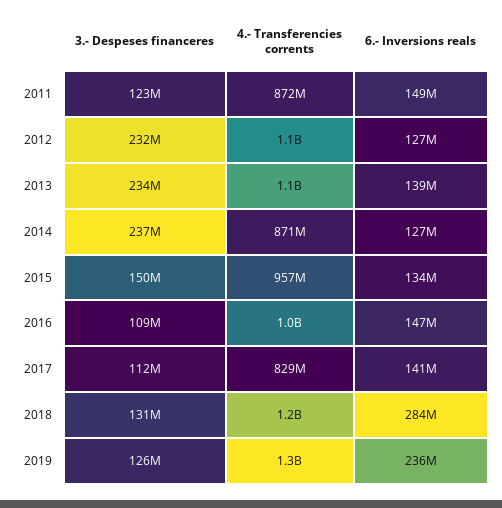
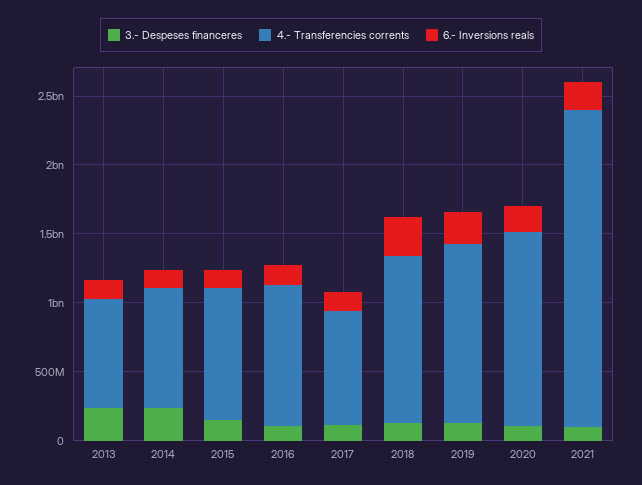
3.- Despeses financeres, 2011: 123000000 -> none
4.- Transferencies corrents, 2011: 872000000 -> none
6.- Inversions reals, 2011: 149000000 -> none
3.- Despeses financeres, 2012: 232000000 -> none
4.- Transferencies corrents, 2012: 1100000000 -> none
6.- Inversions reals, 2012: 127000000 -> none
4.- Transferencies corrents, 2013: 1100000000 -> 800000000
3.- Despeses financeres, 2020: none -> 100000000
4.- Transferencies corrents, 2020: none -> 1400000000
6.- Inversions reals, 2020: none -> 200000000
3.- Despeses financeres, 2021: none -> 100000000
4.- Transferencies corrents, 2021: none -> 2300000000
6.- Inversions reals, 2021: none -> 200000000

